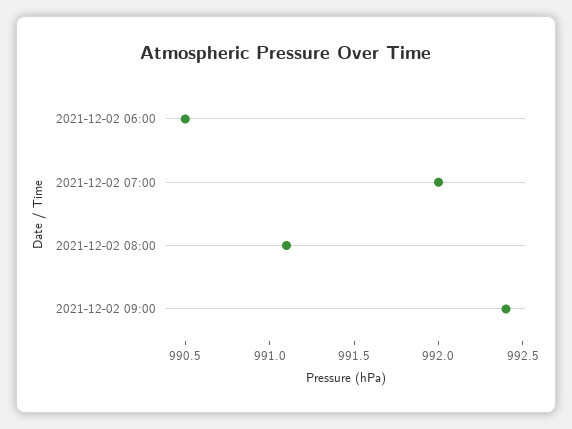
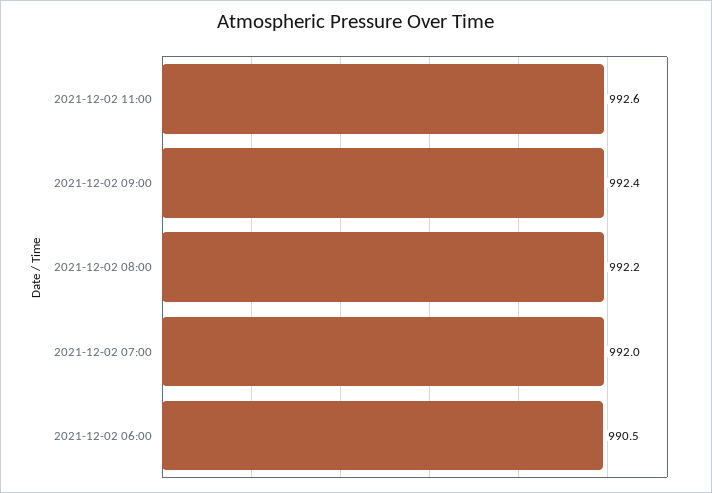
2021-12-02 08:00: 991.1 -> 992.2
2021-12-02 11:00: none -> 992.6

